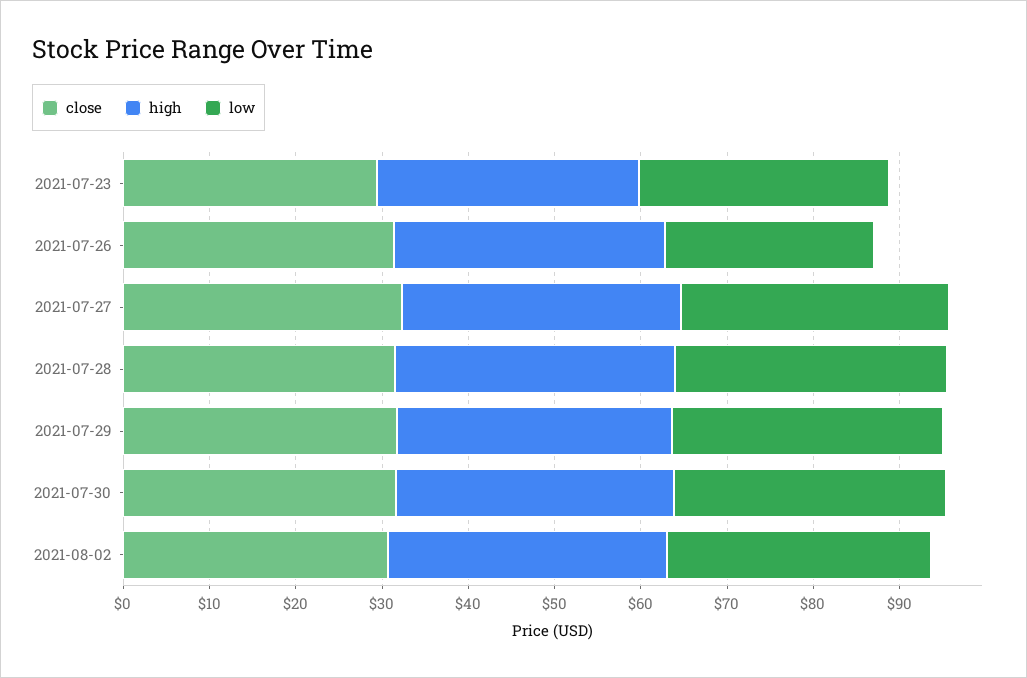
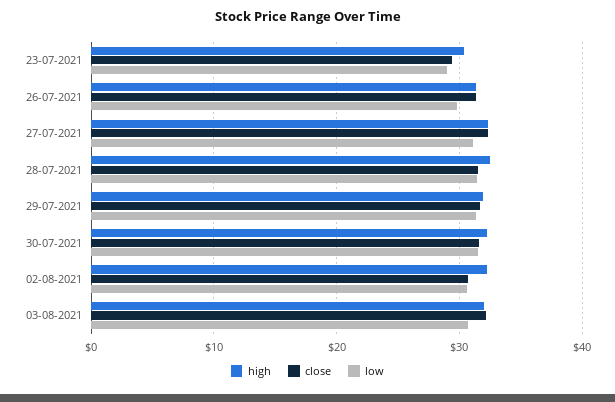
low, 2021-07-26: 24 -> 30
high, 03-08-2021: none -> 32
close, 03-08-2021: none -> 32
low, 03-08-2021: none -> 31

